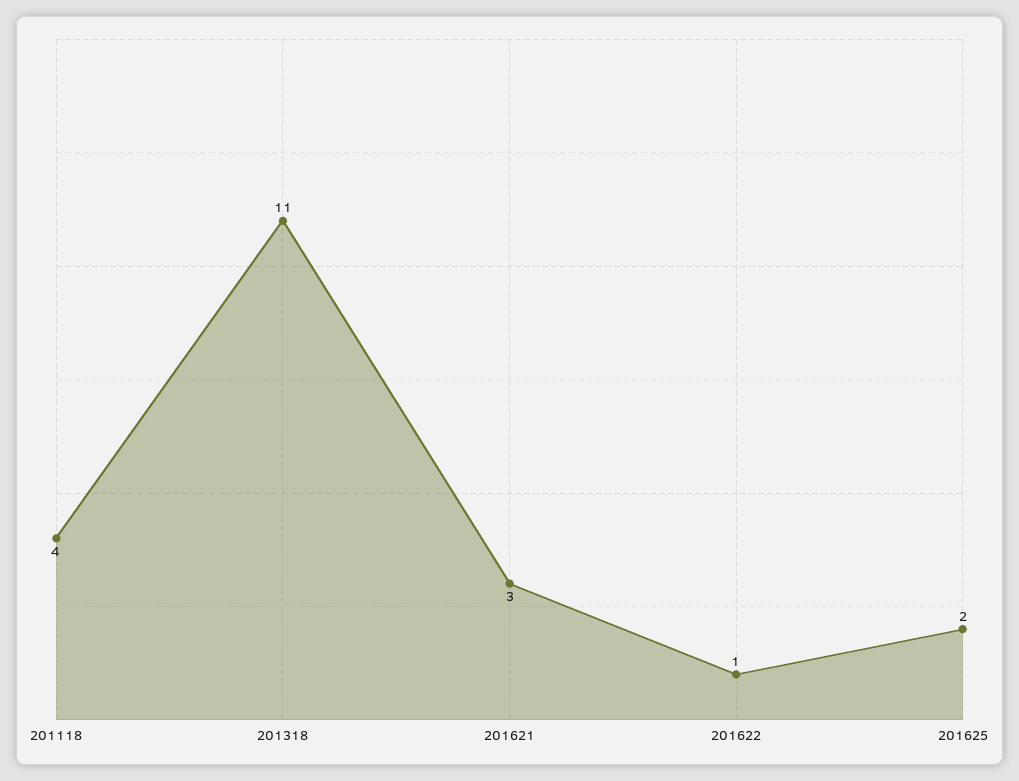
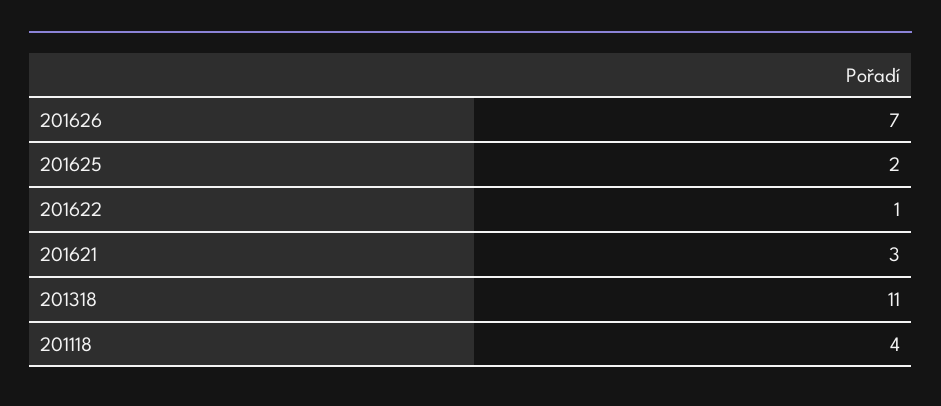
201626: none -> 7

